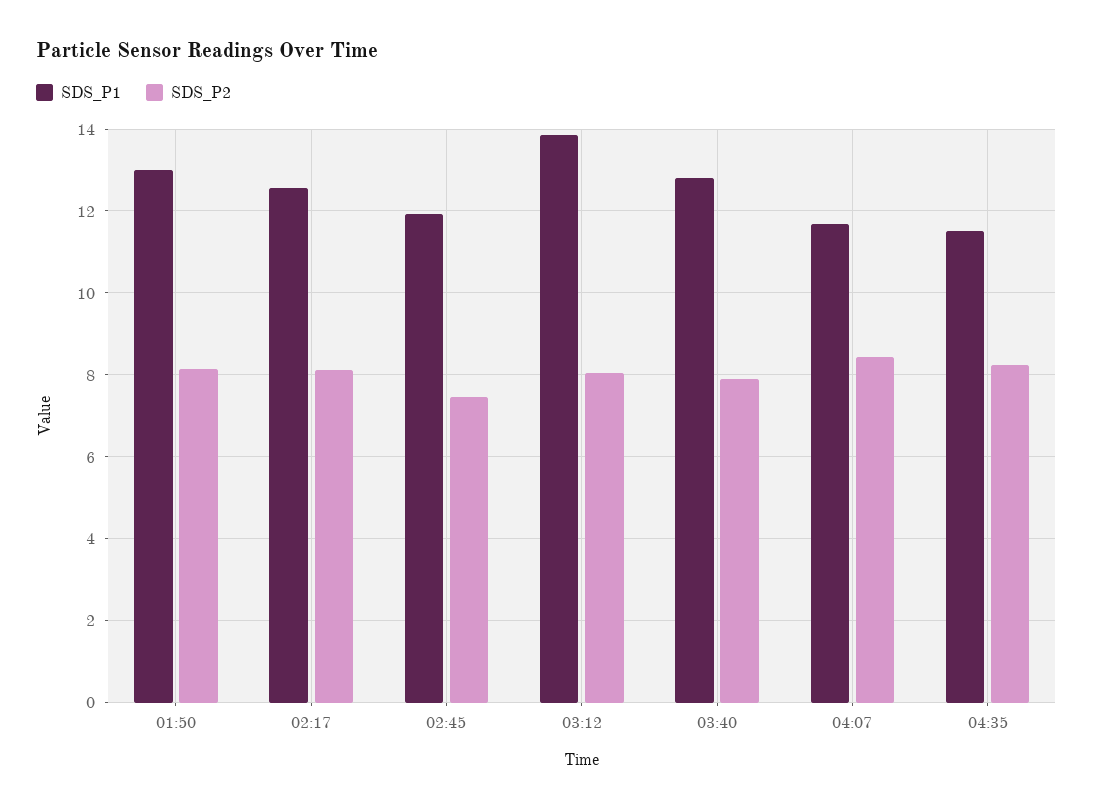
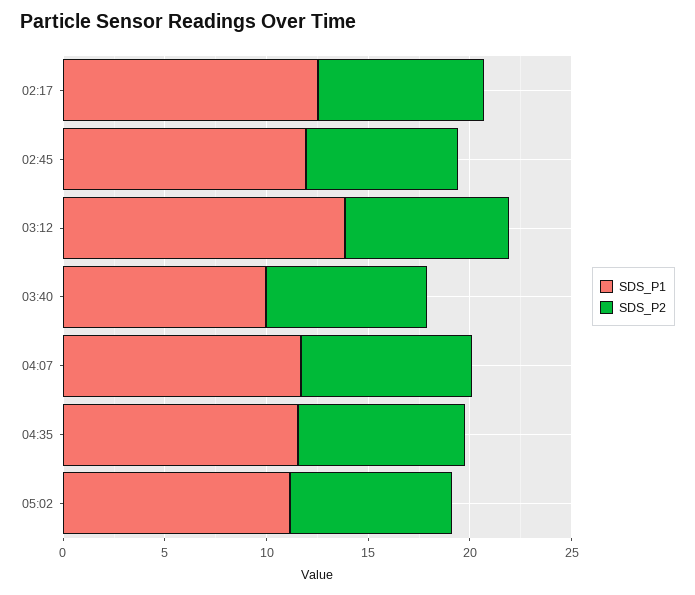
SDS_P1, 01:50: 13 -> none
SDS_P2, 01:50: 8.2 -> none
SDS_P1, 03:40: 12.8 -> 10
SDS_P1, 05:02: none -> 11
SDS_P2, 05:02: none -> 8

